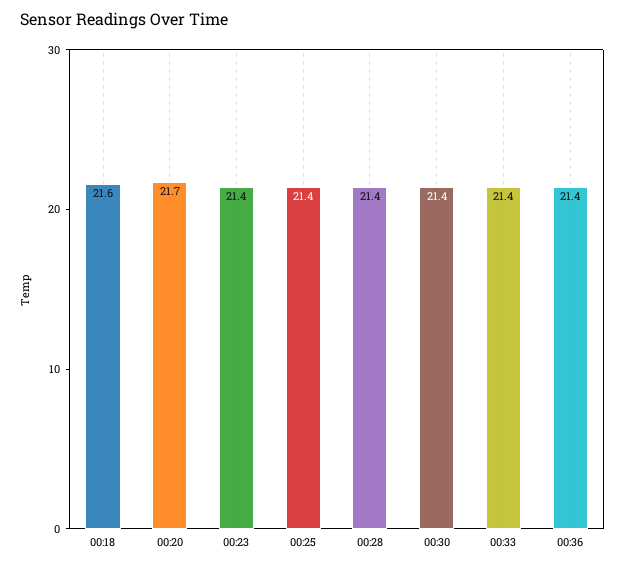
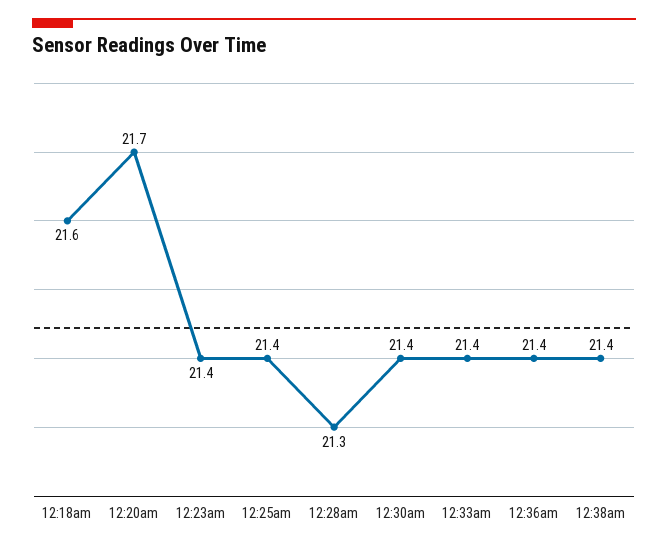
00:28: 21.4 -> 21.3
12:38am: none -> 21.4

